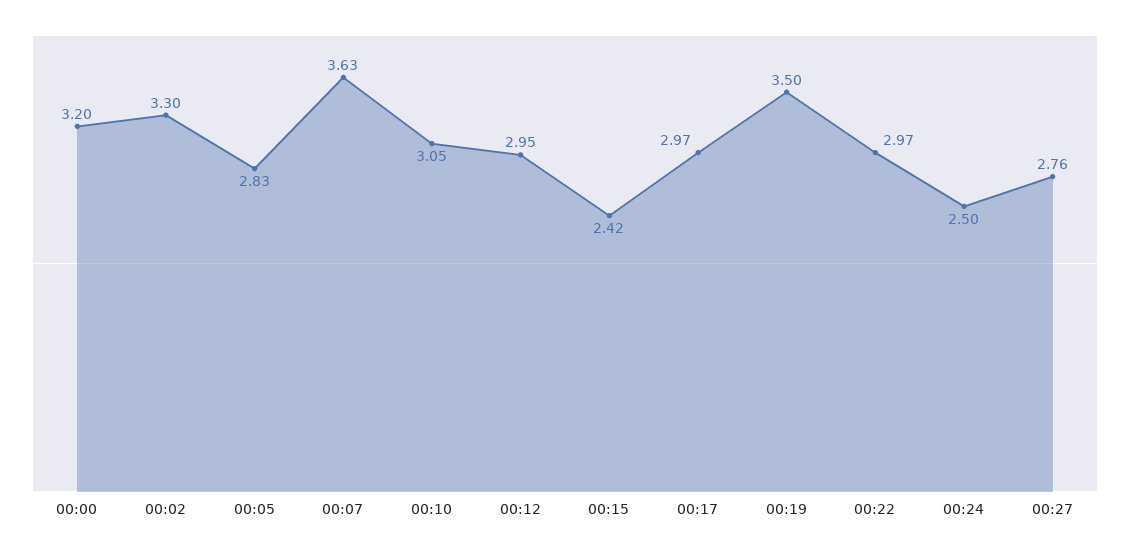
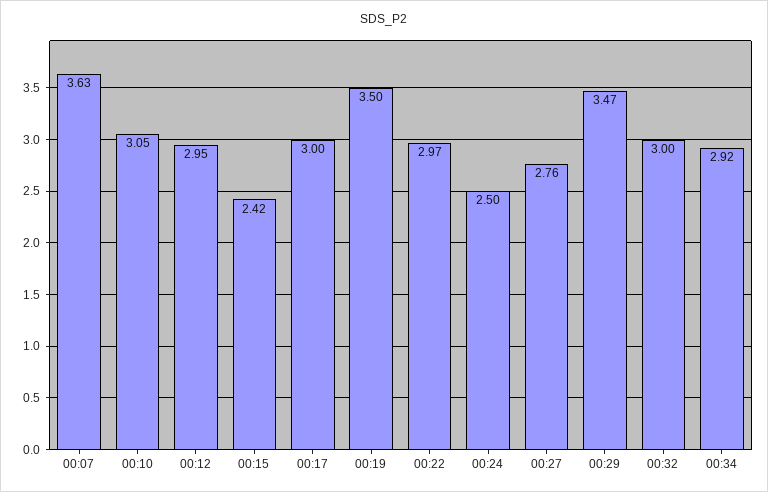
00:00: 3.2 -> none
00:02: 3.3 -> none
00:05: 2.83 -> none
00:17: 2.97 -> 3
00:29: none -> 3.47
00:32: none -> 3
00:34: none -> 2.92

